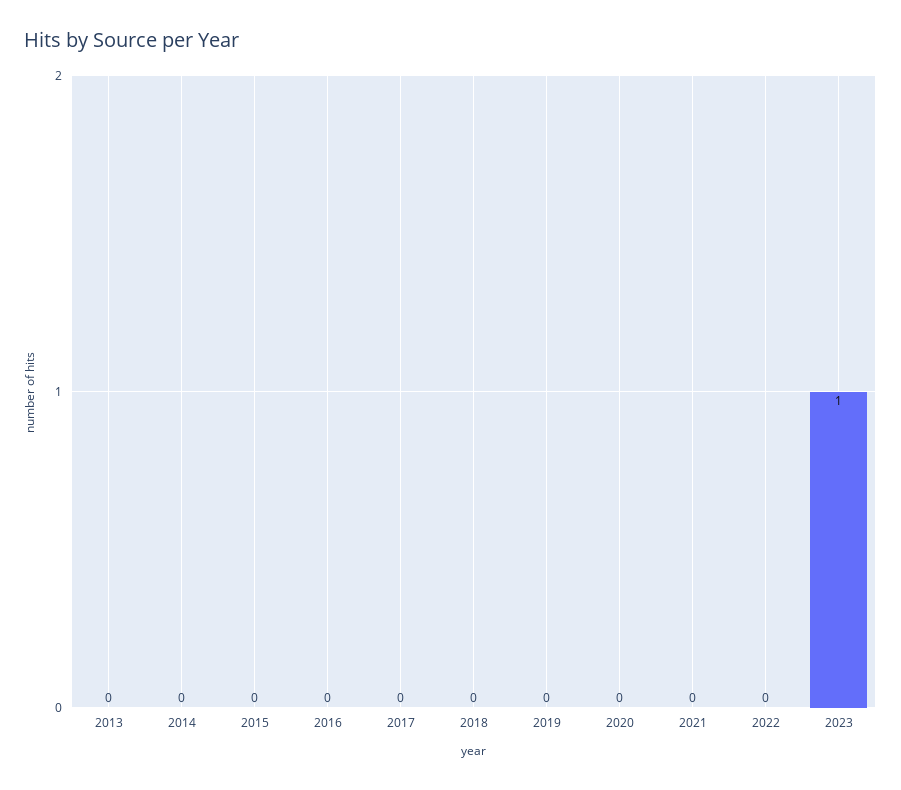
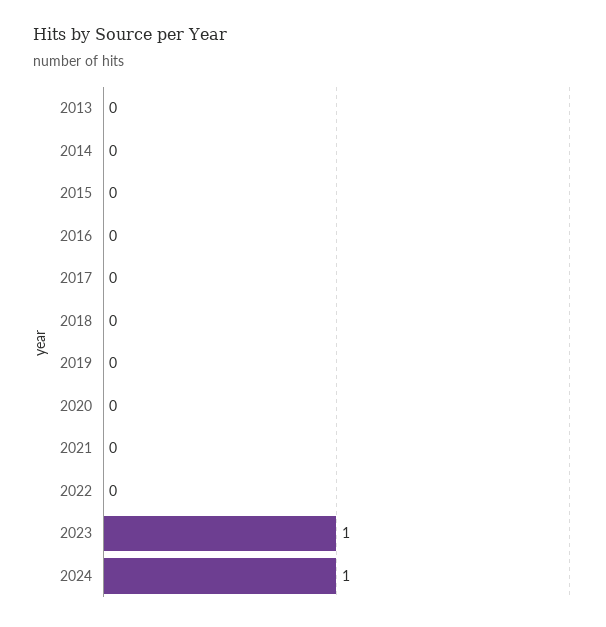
2024: none -> 1

